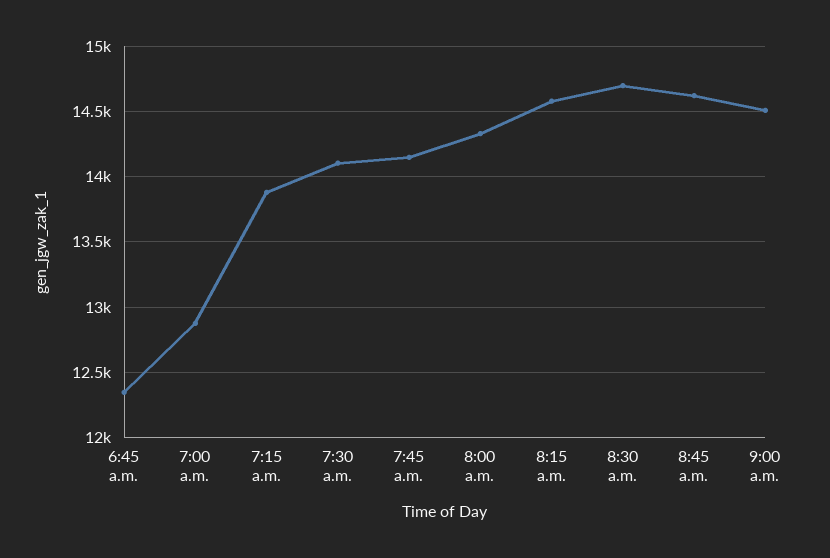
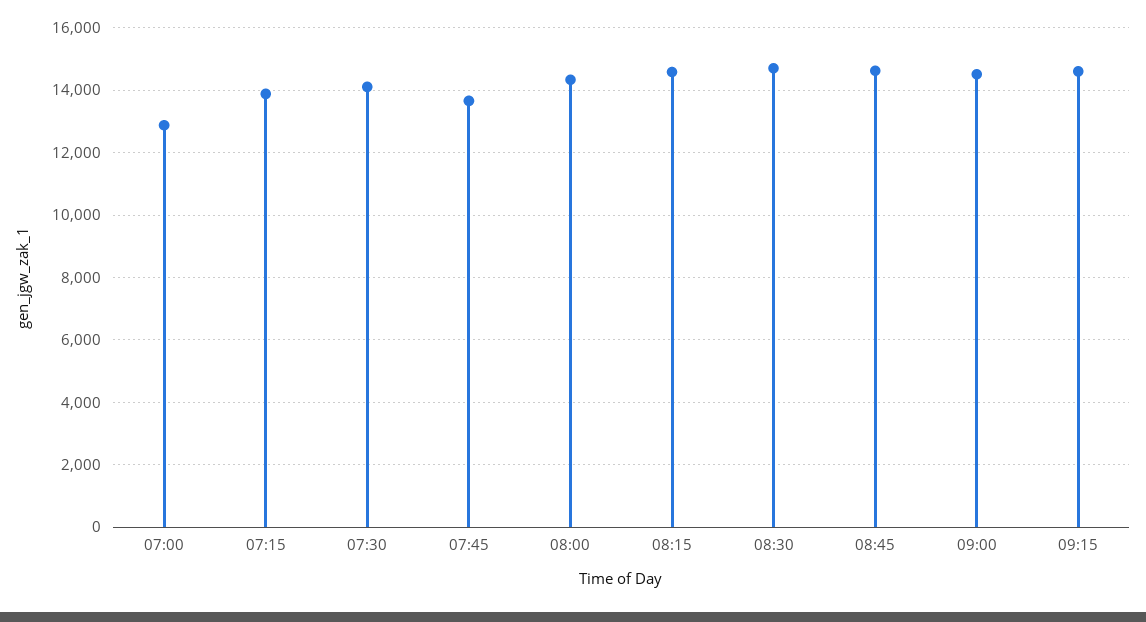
6:45 a.m.: 12350 -> none
7:45 a.m.: 14150 -> 13600
09:15: none -> 14600

